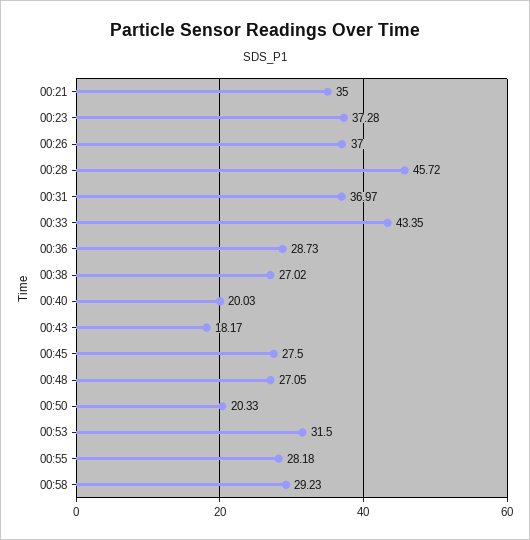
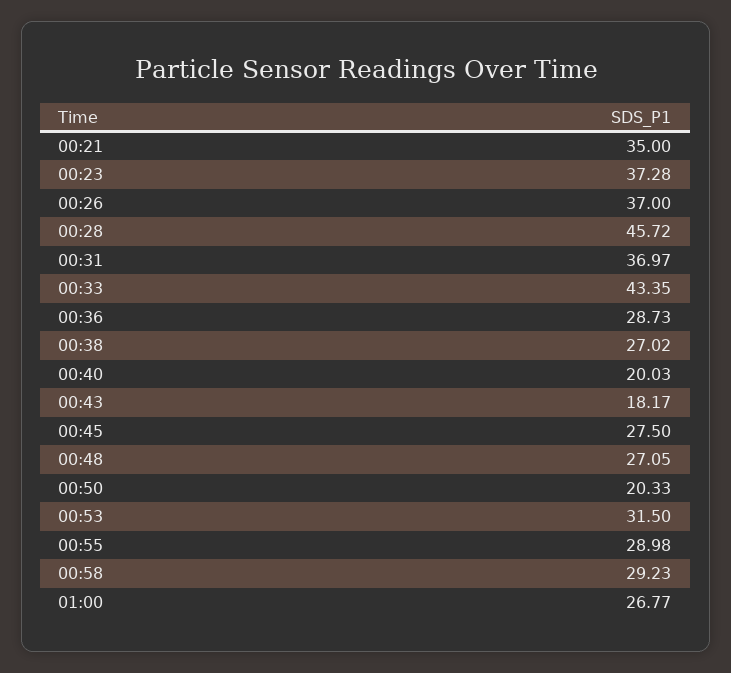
00:55: 28.18 -> 28.98
01:00: none -> 26.77

